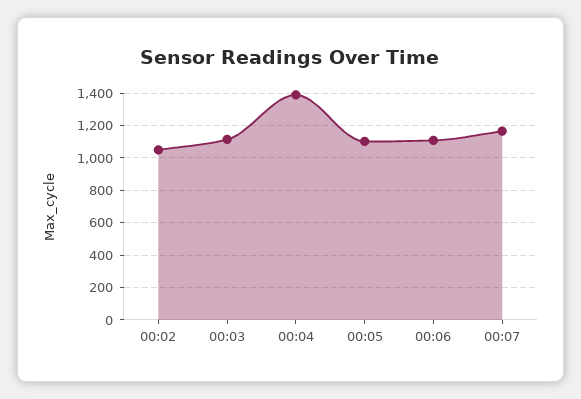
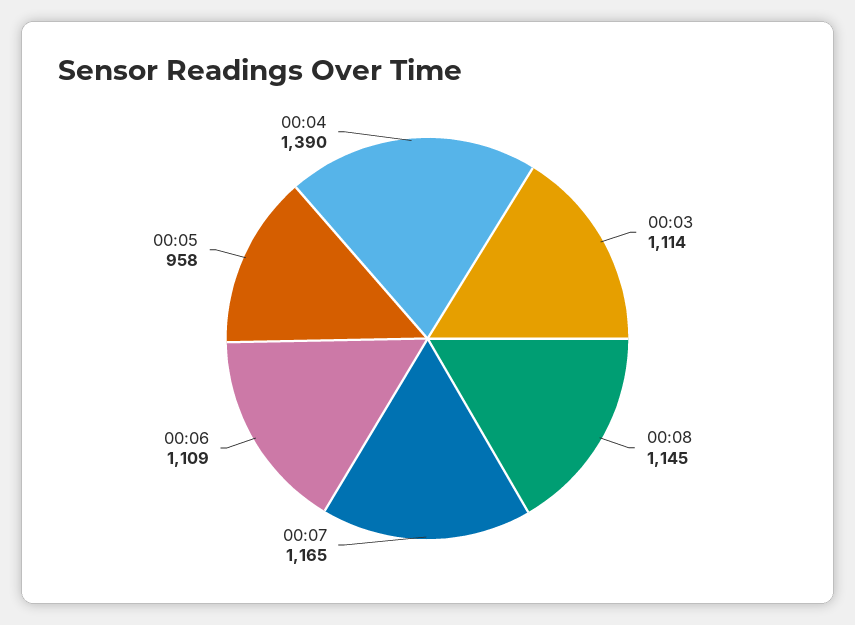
00:02: 1050 -> none
00:05: 1100 -> 958
00:08: none -> 1145

